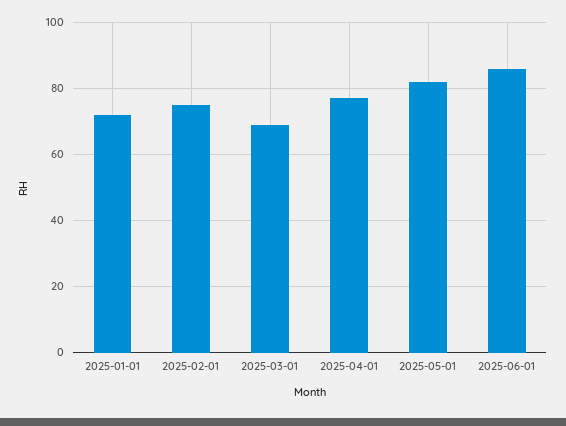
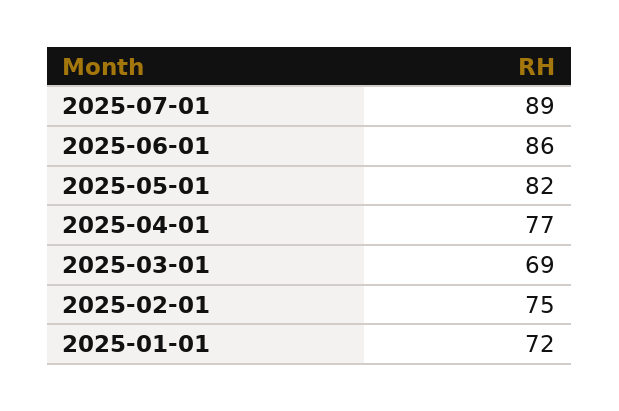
2025-07-01: none -> 89

